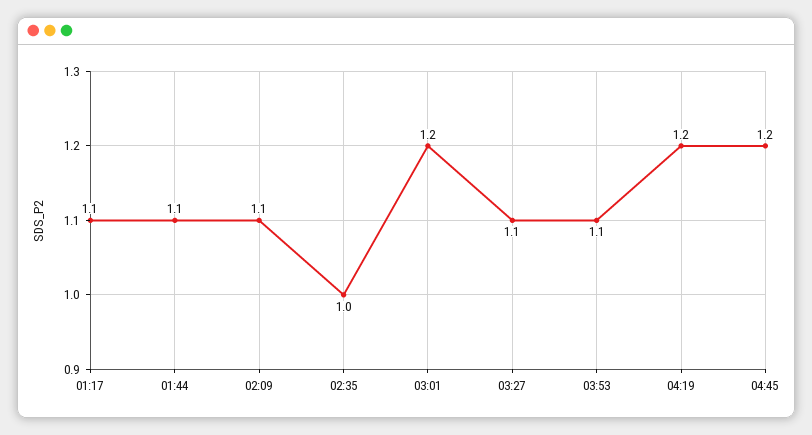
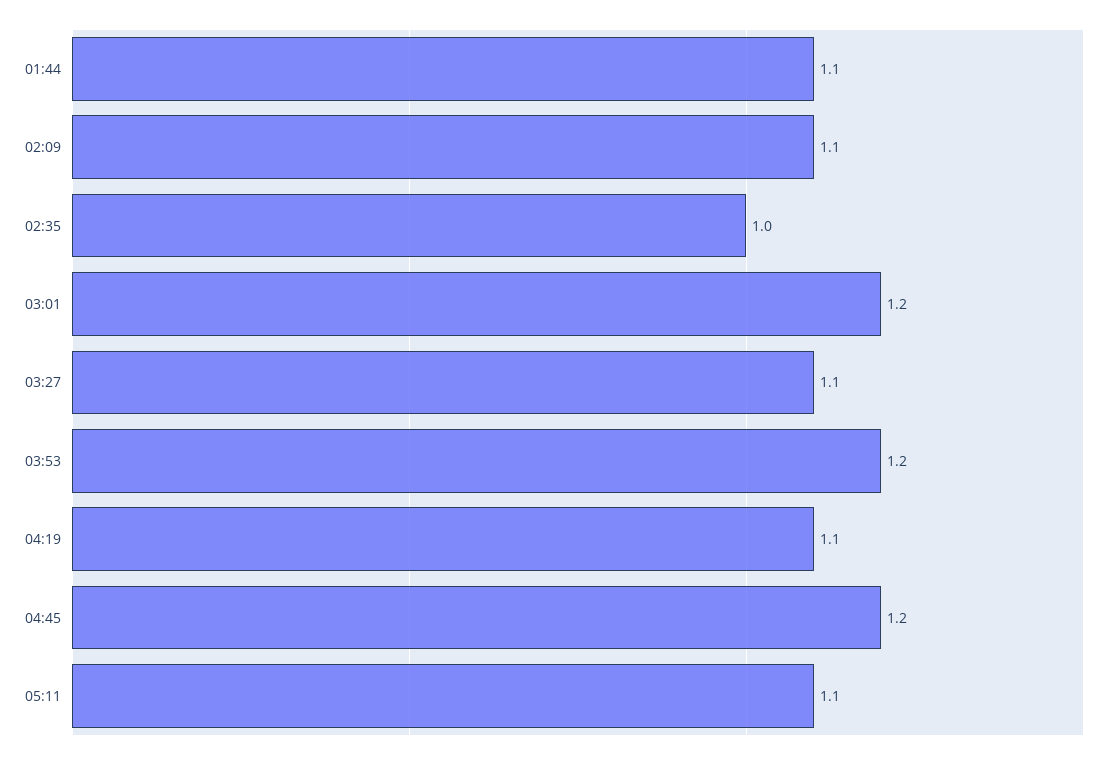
01:17: 1.1 -> none
03:53: 1.1 -> 1.2
04:19: 1.2 -> 1.1
05:11: none -> 1.1

